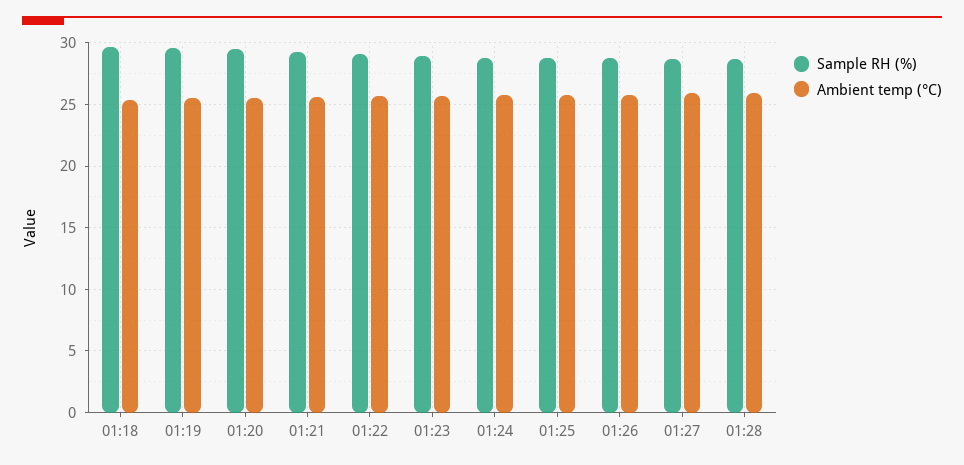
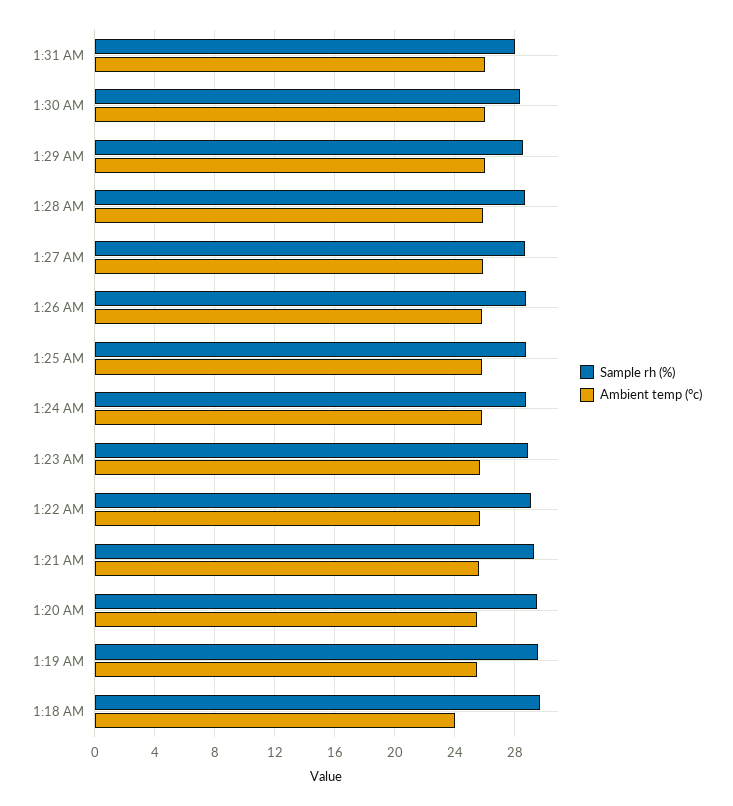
Ambient temp (°C), 01:18: 25.5 -> 24
Sample RH (%), 1:31 AM: none -> 28
Ambient temp (°C), 1:31 AM: none -> 26
Sample RH (%), 1:30 AM: none -> 28.5
Ambient temp (°C), 1:30 AM: none -> 26
Sample RH (%), 1:29 AM: none -> 28.5
Ambient temp (°C), 1:29 AM: none -> 26

